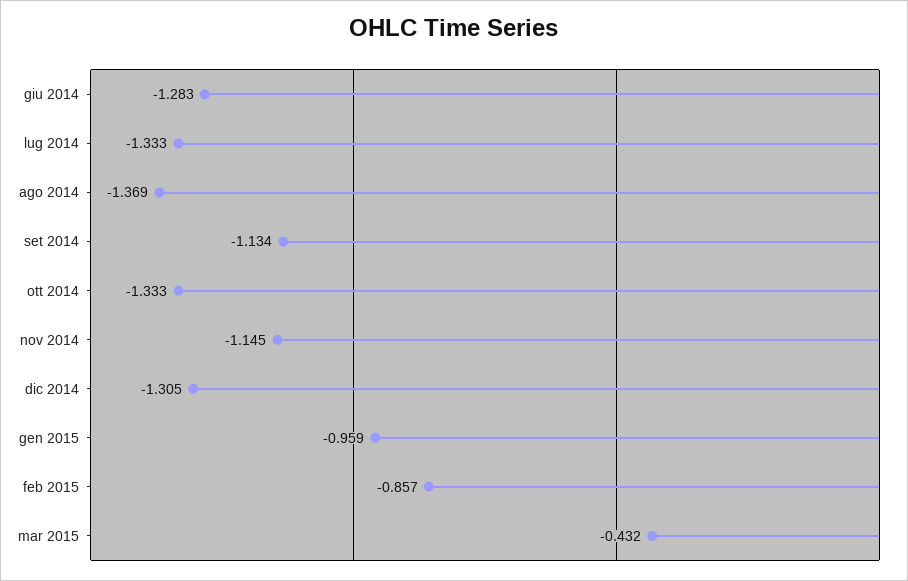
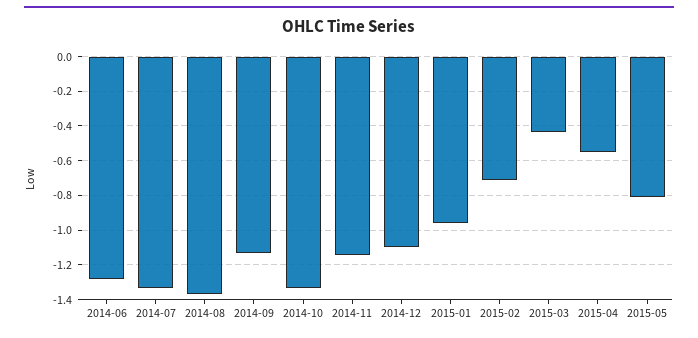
dic 2014: -1.305 -> -1.1
feb 2015: -0.857 -> -0.7
2015-04: none -> -0.55
2015-05: none -> -0.8

